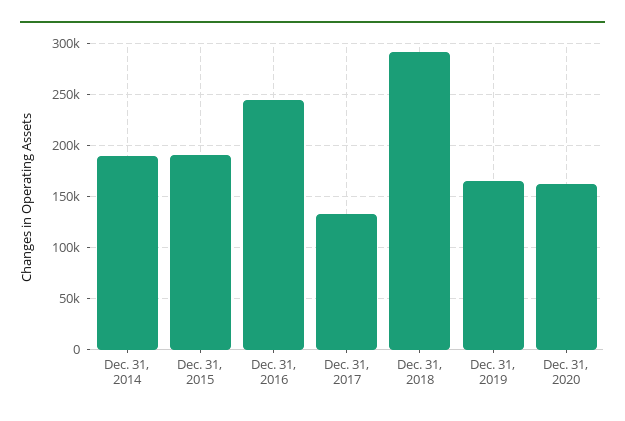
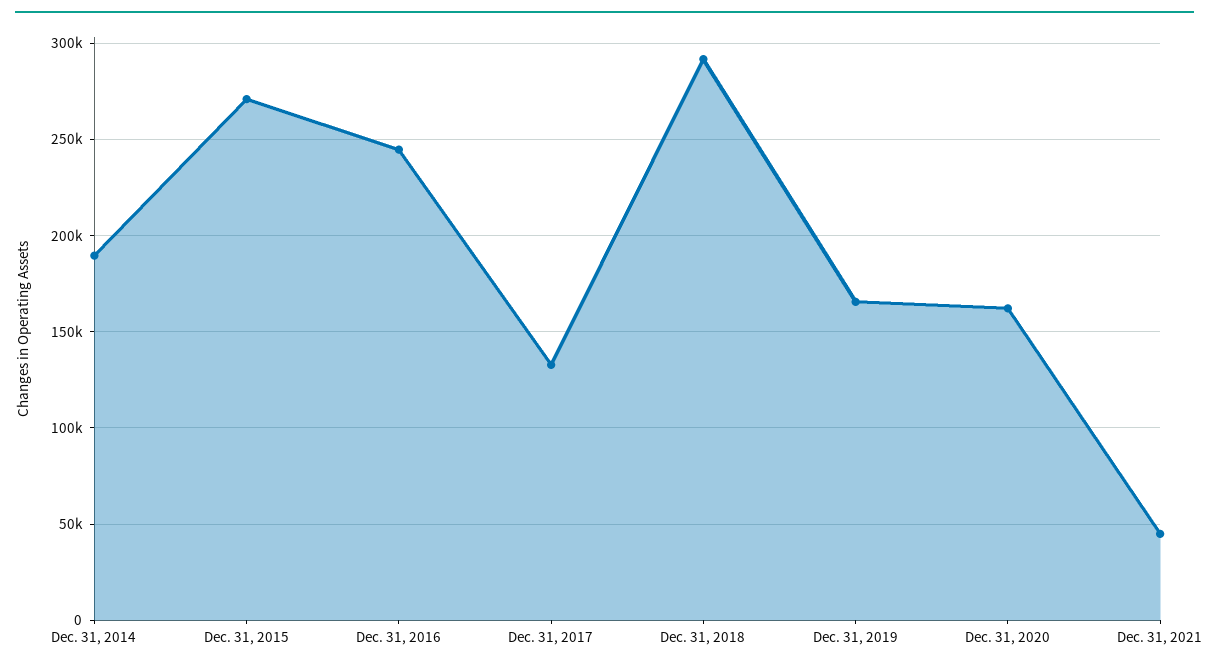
Dec. 31, 2015: 190000 -> 270000
Dec. 31, 2021: none -> 45000

